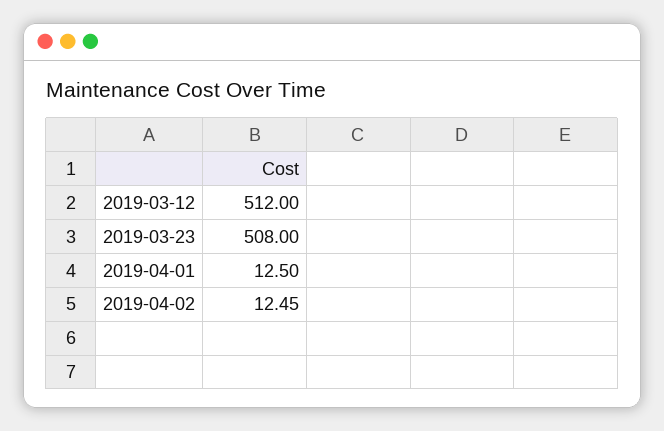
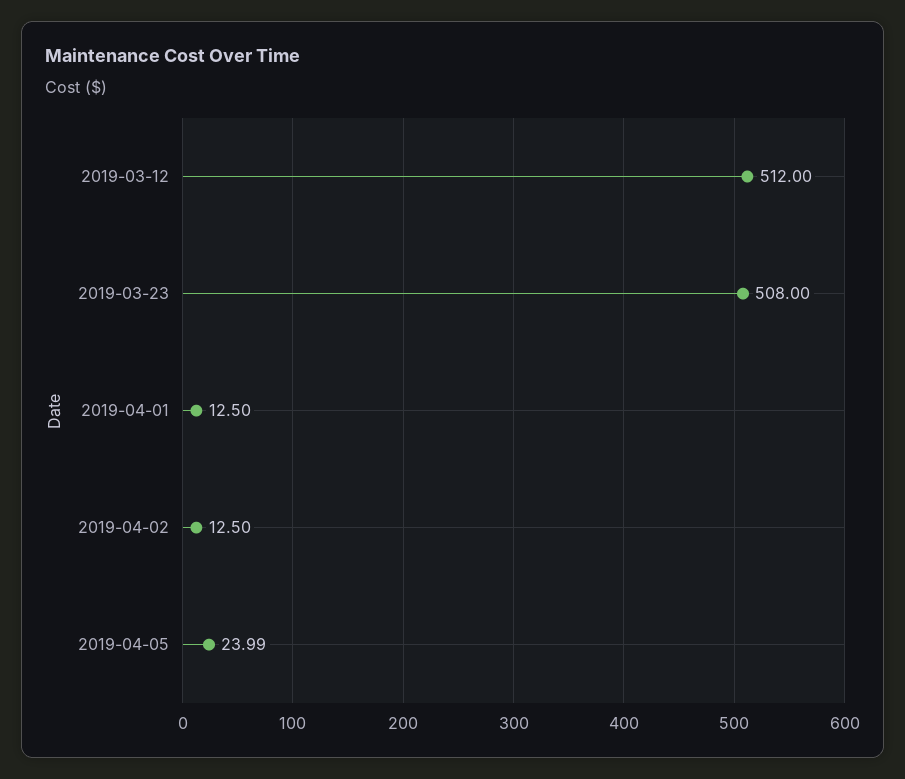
2019-04-02: 12.45 -> 12.5
2019-04-05: none -> 23.99

